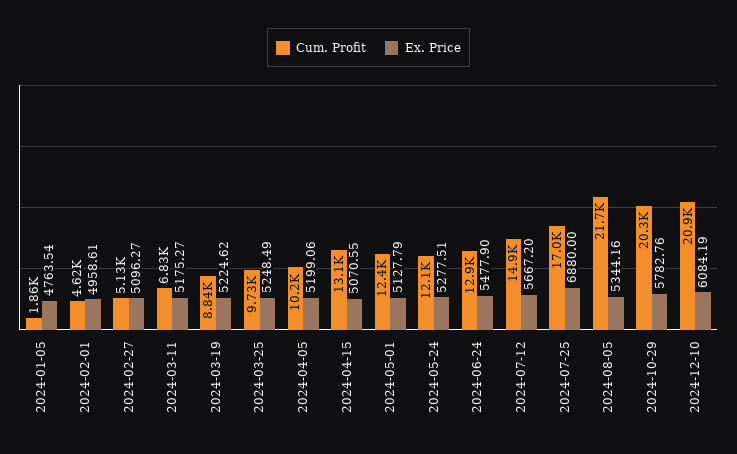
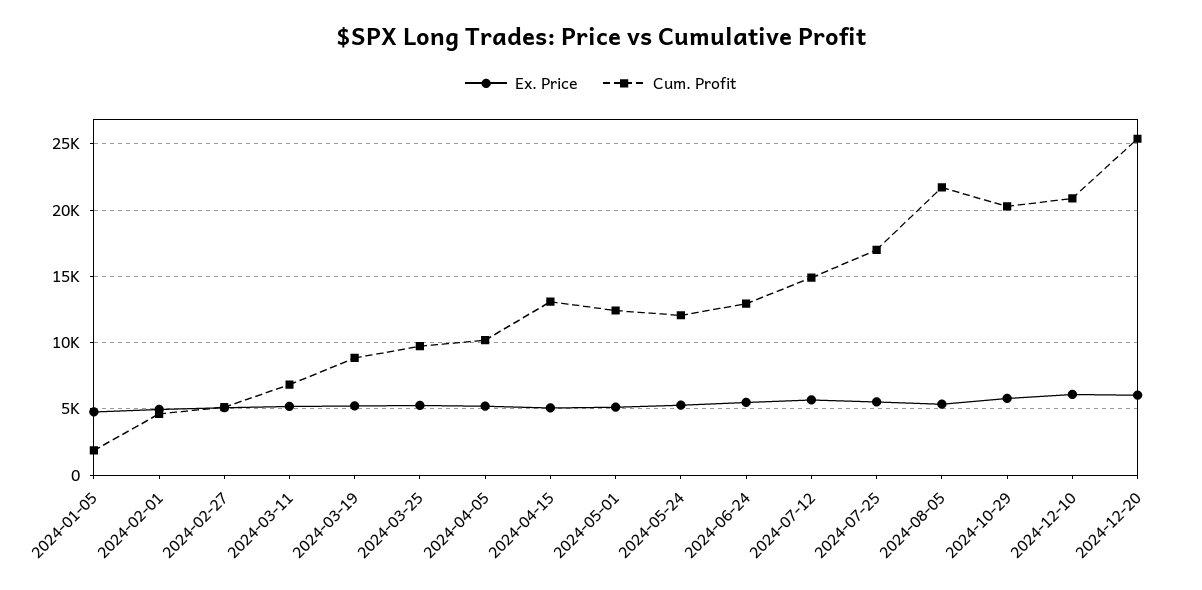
Ex. Price, 2024-07-25: 6880 -> 5500
Ex. Price, 2024-12-20: none -> 6000
Cum. Profit, 2024-12-20: none -> 25500

